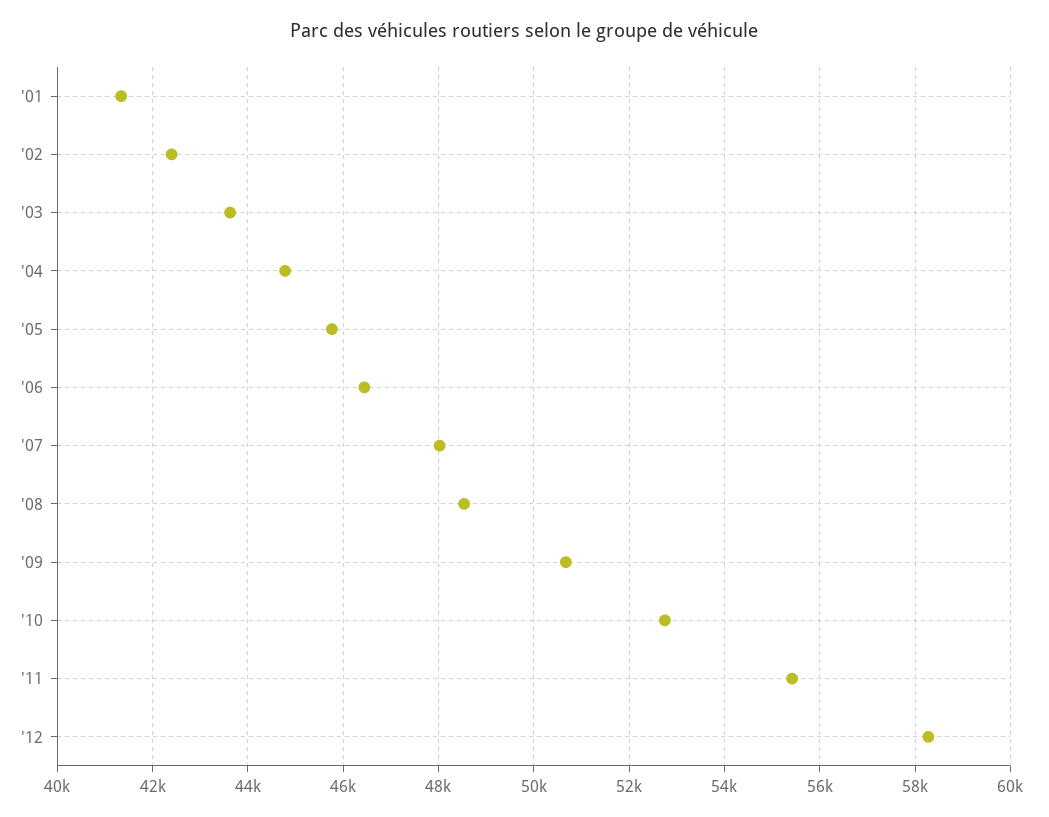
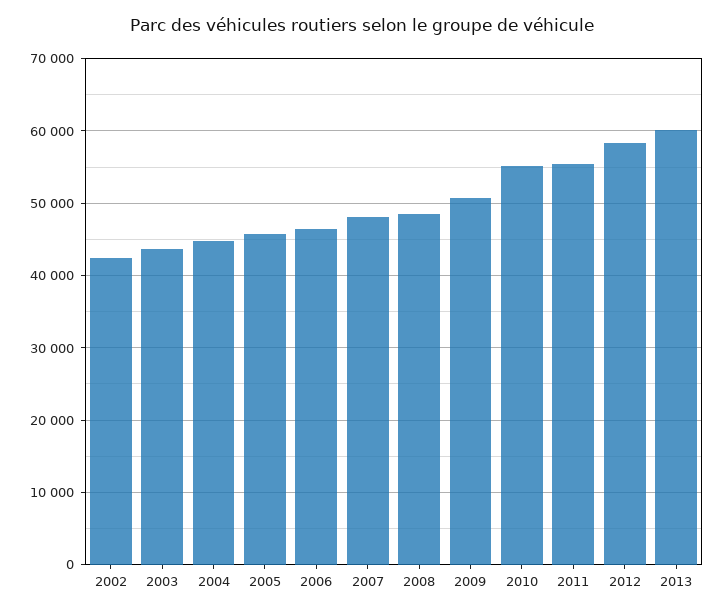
'01: 41400 -> none
'10: 52800 -> 55000
2013: none -> 60000

